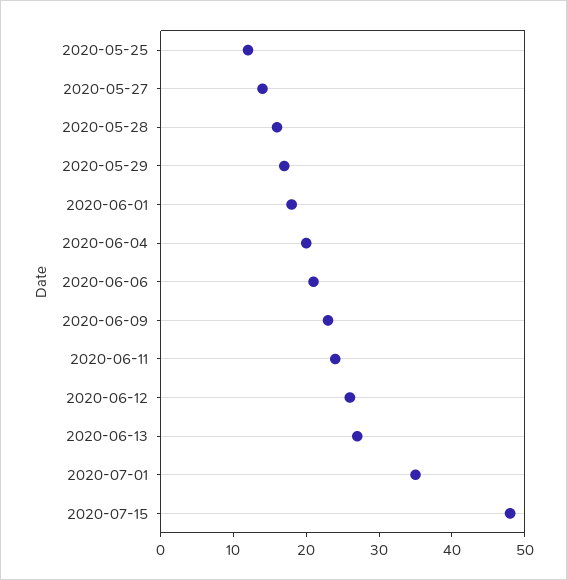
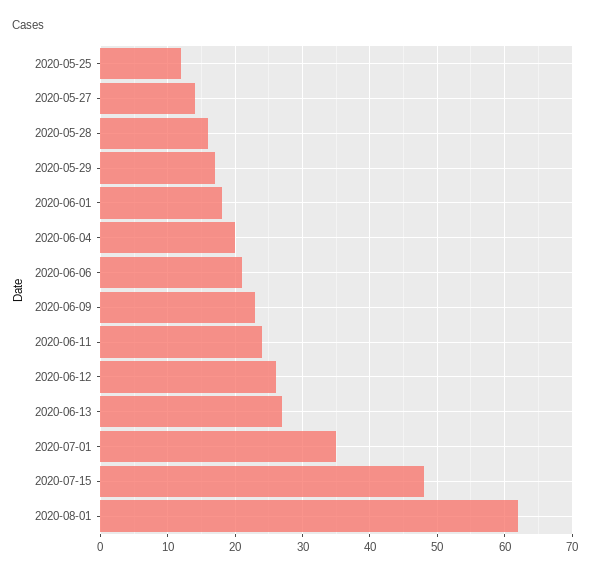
2020-08-01: none -> 62

